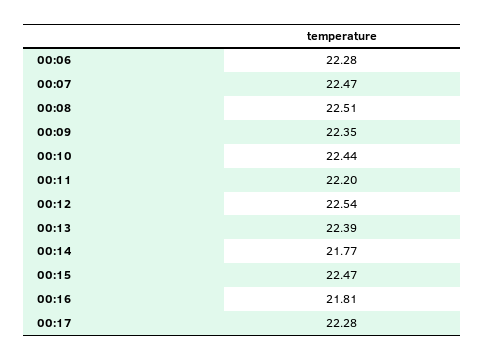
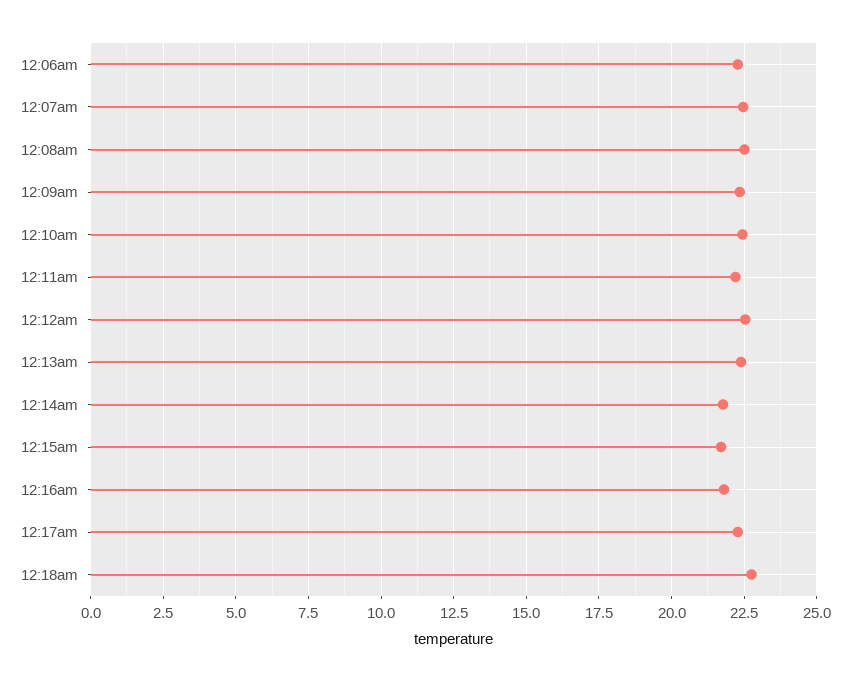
00:15: 22.47 -> 21.75
12:18am: none -> 22.75

